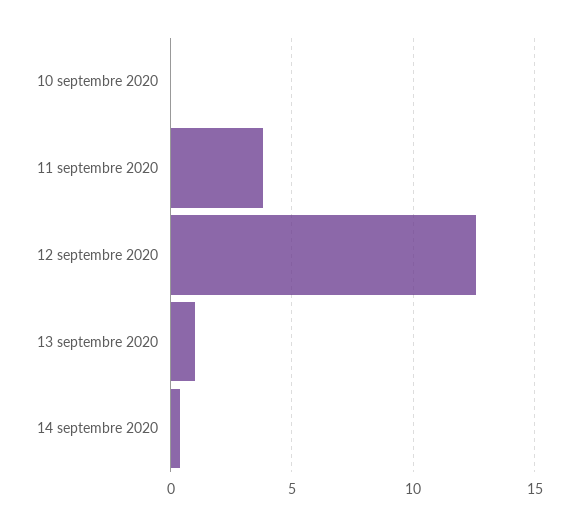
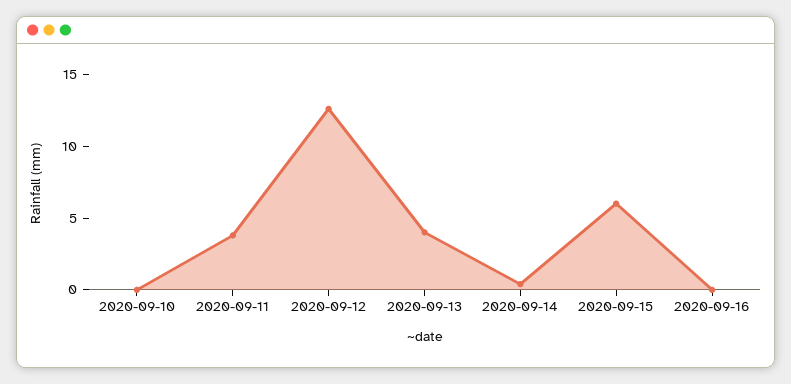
13 septembre 2020: 1 -> 4
2020-09-15: none -> 6
2020-09-16: none -> 0

